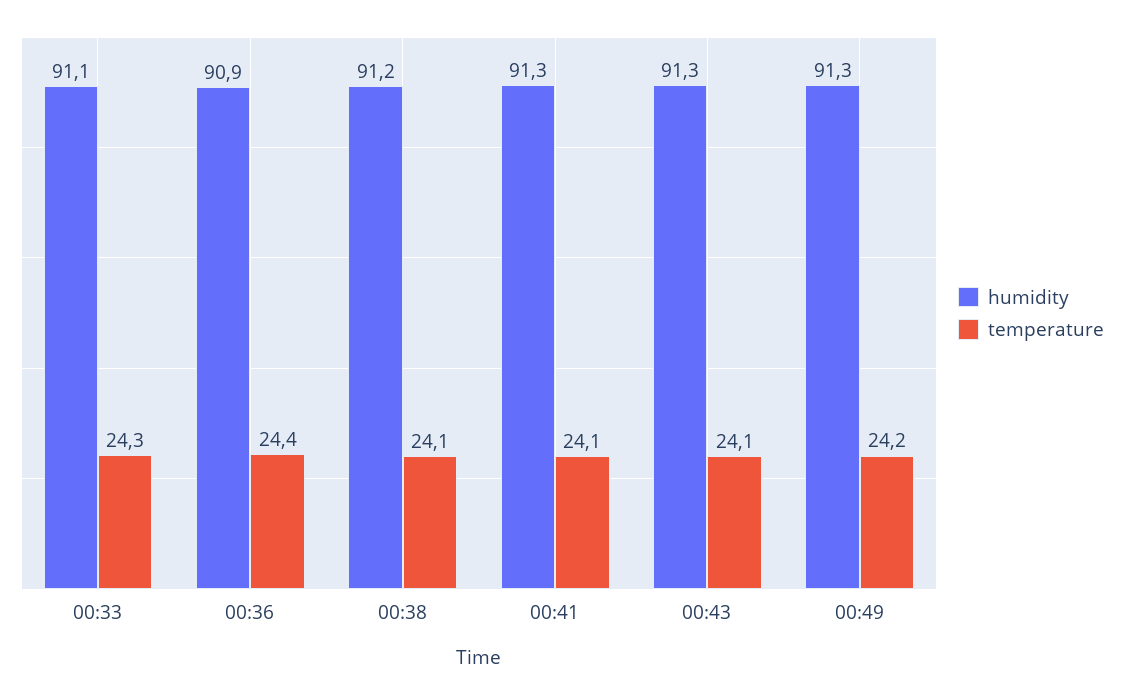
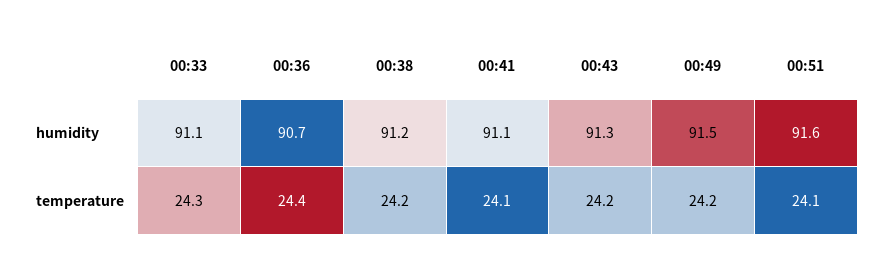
humidity, 00:36: 90.9 -> 90.7
temperature, 00:38: 24.1 -> 24.2
humidity, 00:41: 91.3 -> 91.1
temperature, 00:43: 24.1 -> 24.2
humidity, 00:49: 91.3 -> 91.5
humidity, 00:51: none -> 91.6
temperature, 00:51: none -> 24.1

